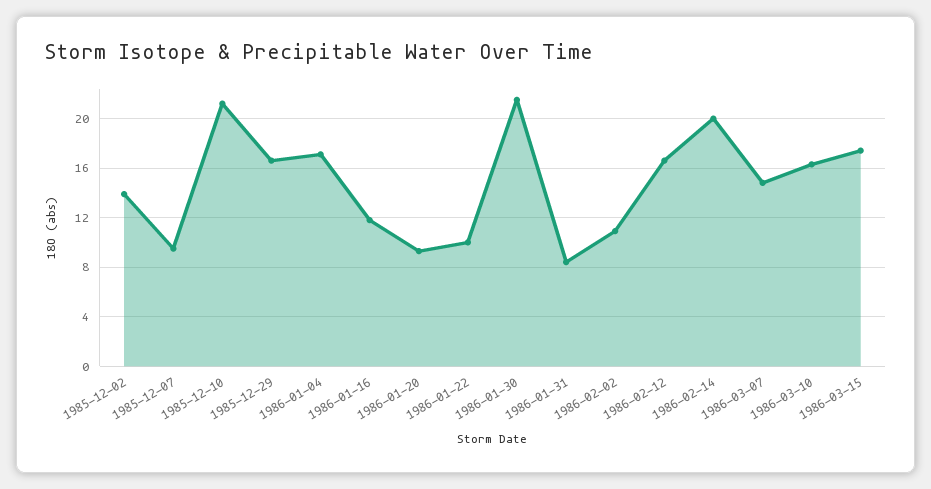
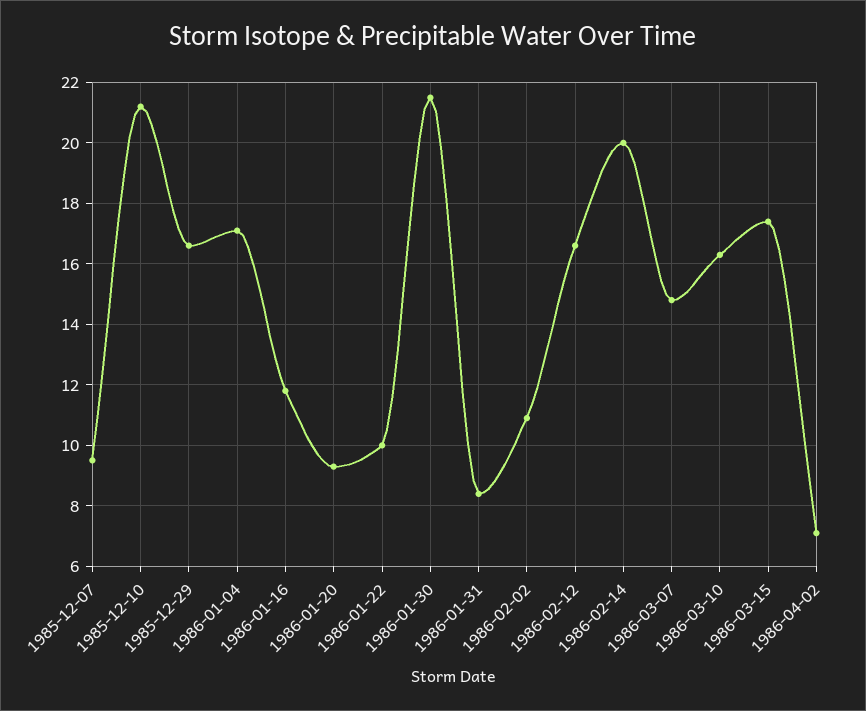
1985-12-02: 14 -> none
1986-04-02: none -> 7

